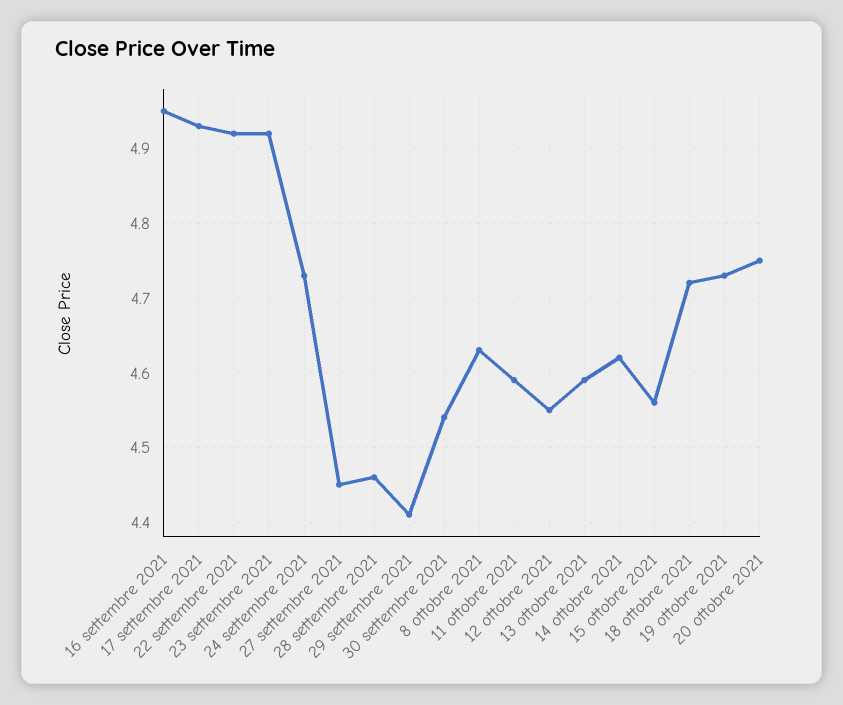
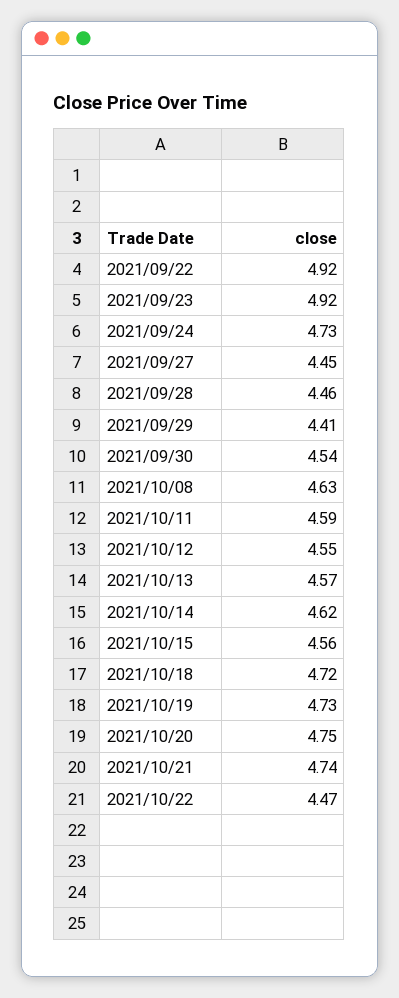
16 settembre 2021: 4.95 -> none
17 settembre 2021: 4.93 -> none
13 ottobre 2021: 4.59 -> 4.57
2021/10/21: none -> 4.74
2021/10/22: none -> 4.47

